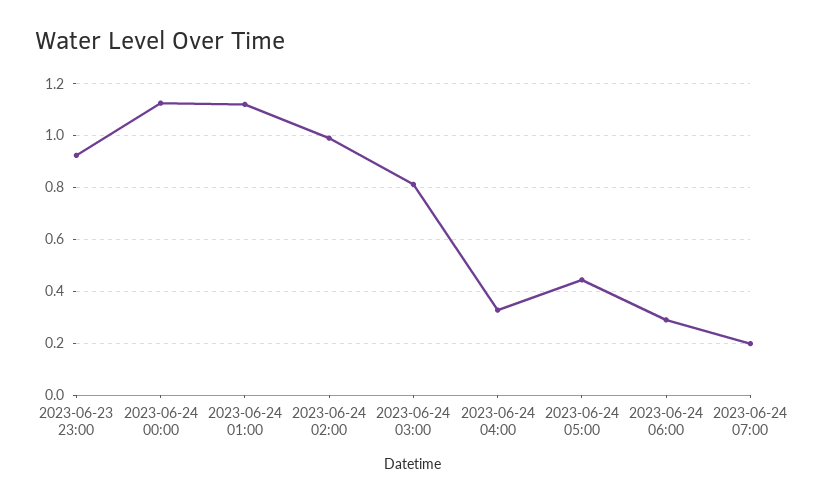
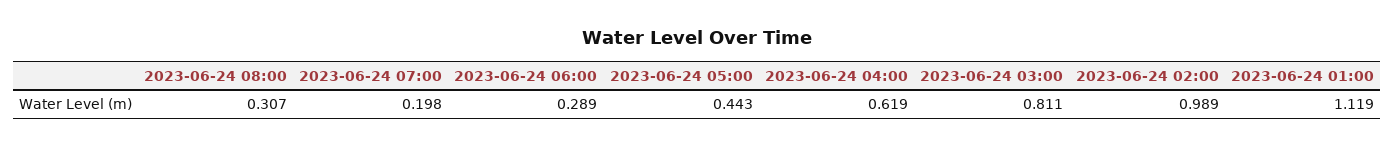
2023-06-23 23:00: 0.925 -> none
2023-06-24 00:00: 1.125 -> none
2023-06-24 04:00: 0.325 -> 0.619
2023-06-24 08:00: none -> 0.307

